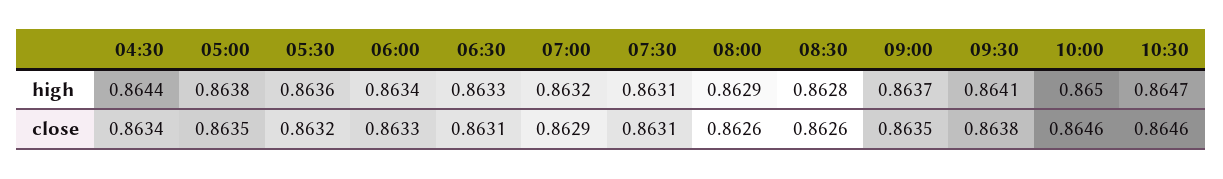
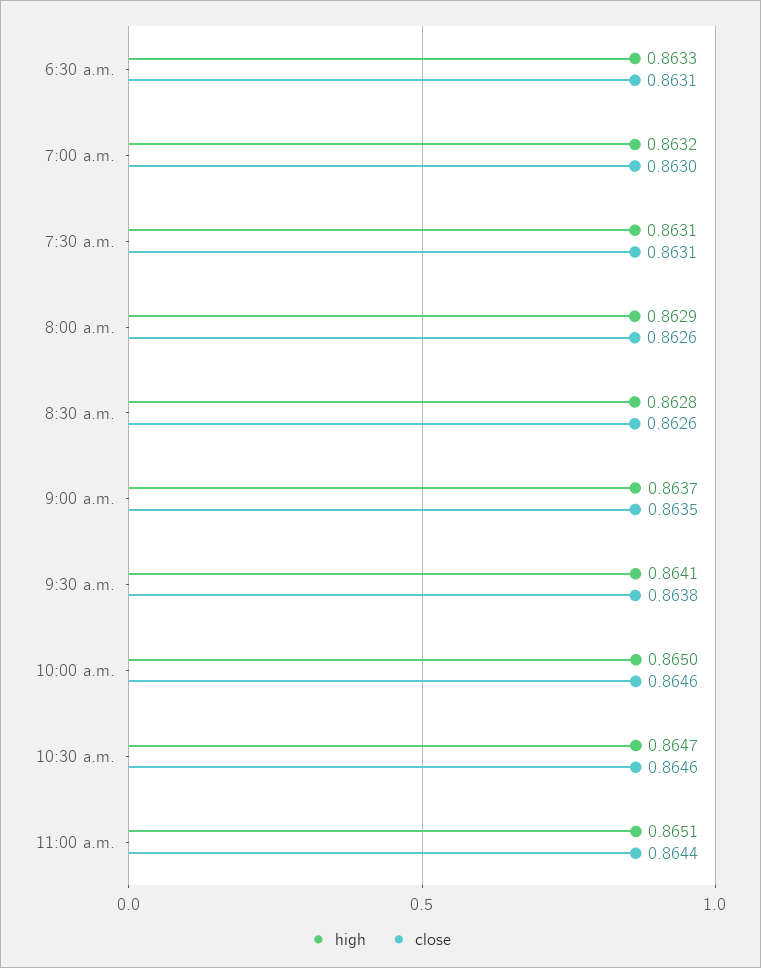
high, 04:30: 0.8644 -> none
high, 05:00: 0.8638 -> none
high, 05:30: 0.8636 -> none
high, 06:00: 0.8634 -> none
close, 04:30: 0.8634 -> none
close, 05:00: 0.8635 -> none
close, 05:30: 0.8632 -> none
close, 06:00: 0.8633 -> none
close, 07:00: 0.8629 -> 0.863
high, 11:00 a.m.: none -> 0.8651
close, 11:00 a.m.: none -> 0.8644

